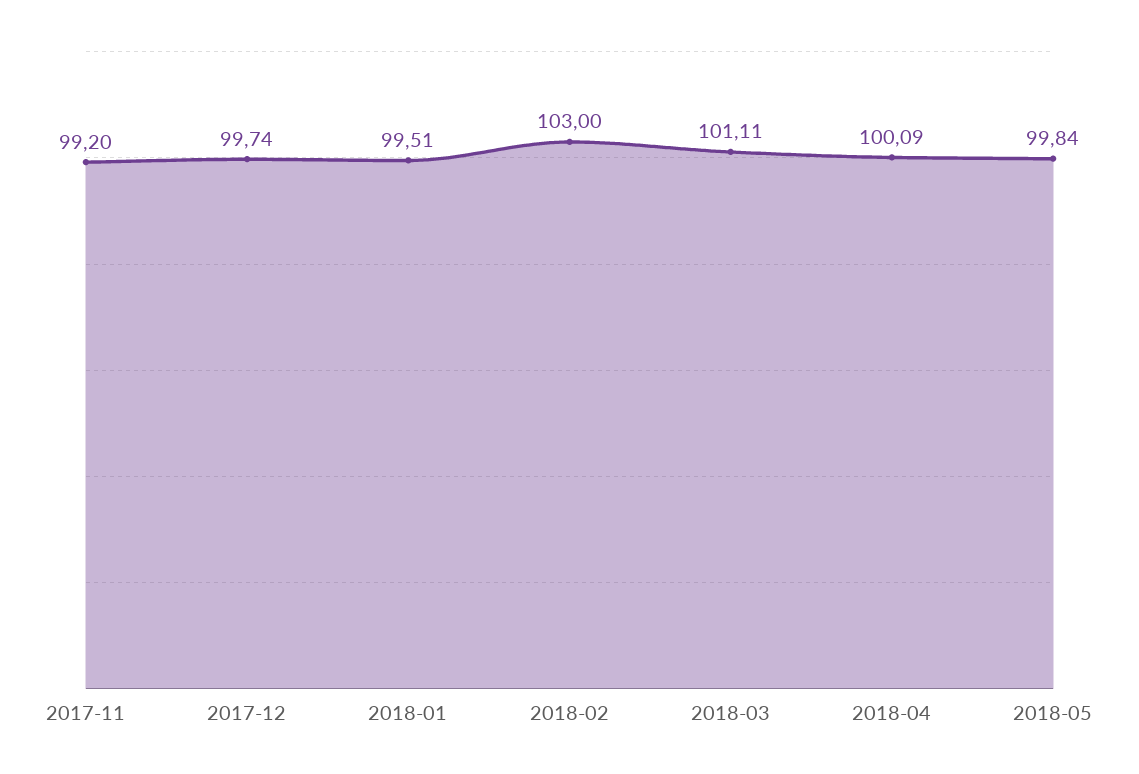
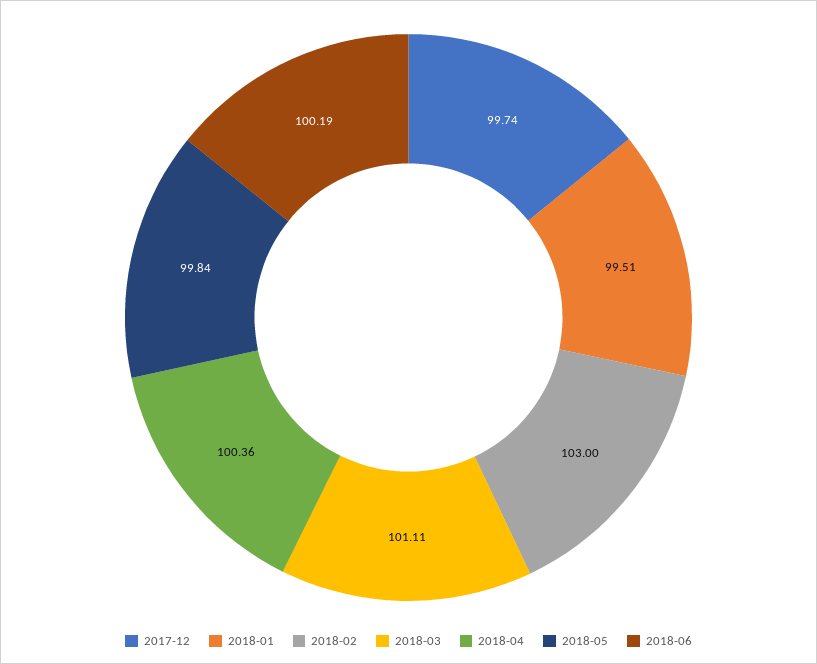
2017-11: 99.2 -> none
2018-04: 100.09 -> 100.36
2018-06: none -> 100.19

